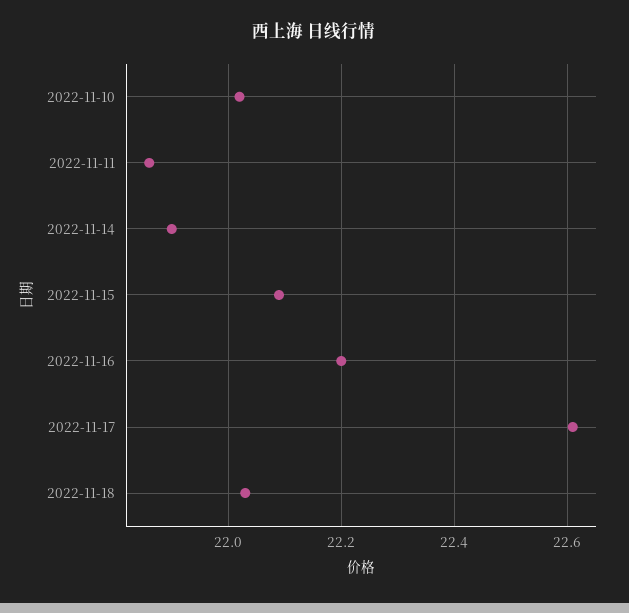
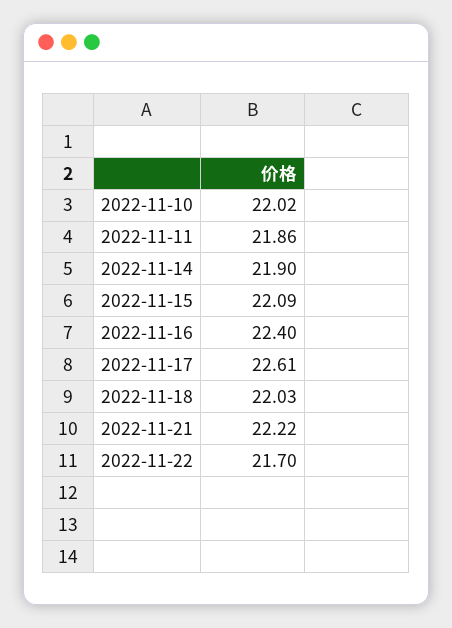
2022-11-16: 22.2 -> 22.4
2022-11-21: none -> 22.22
2022-11-22: none -> 21.7

